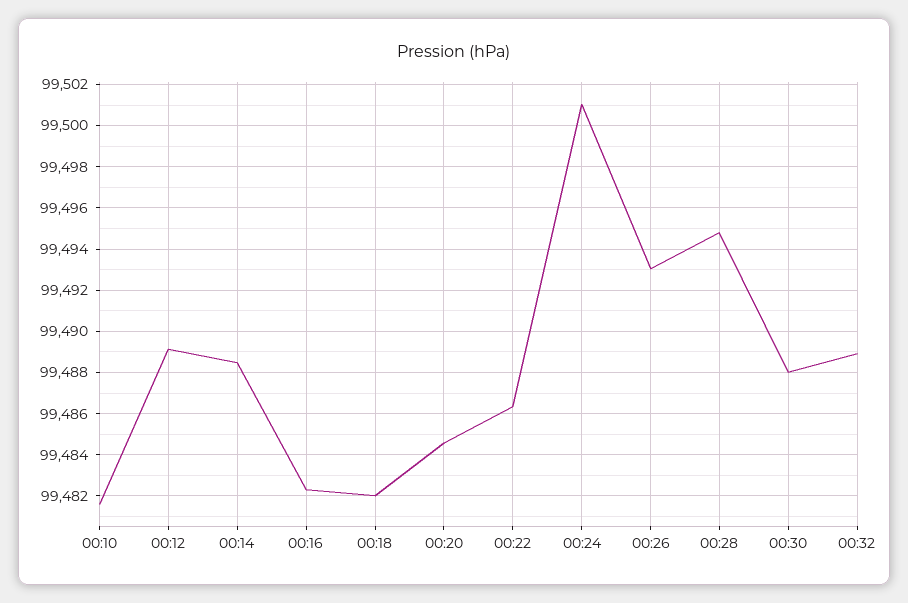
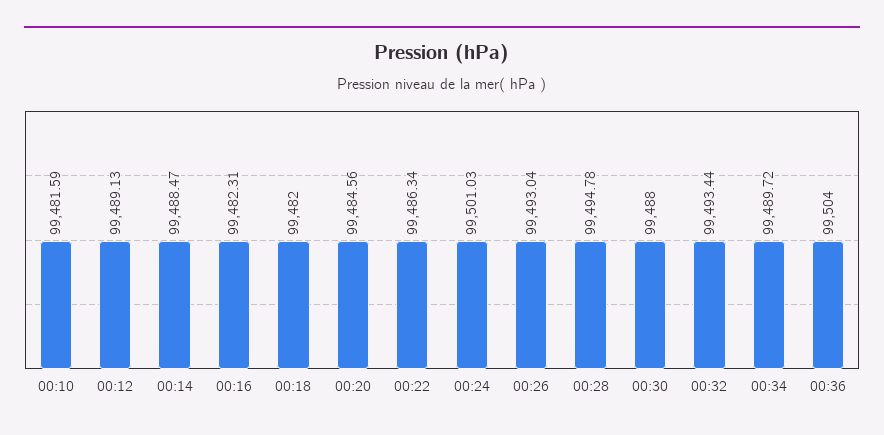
00:32: 99489 -> 99493.44
00:34: none -> 99489.72
00:36: none -> 99504

